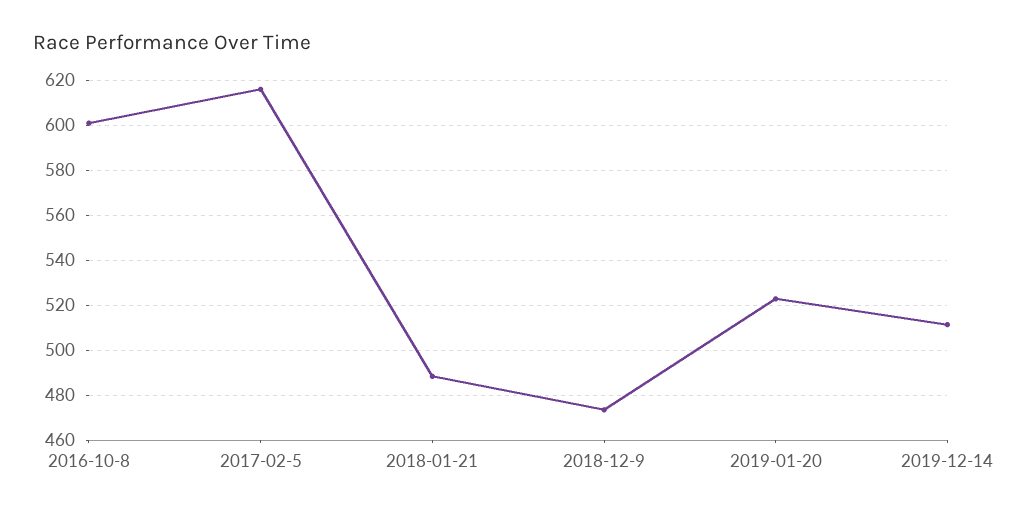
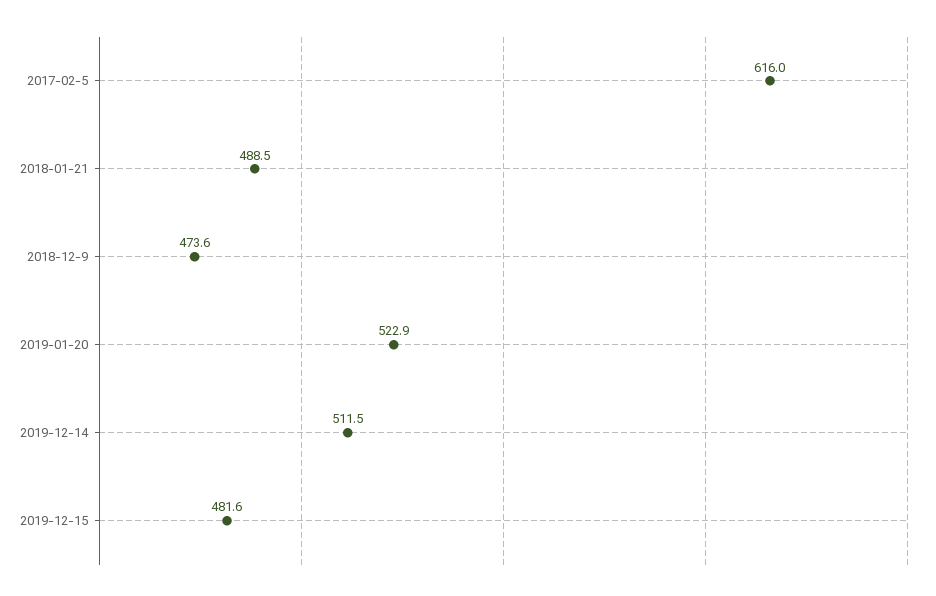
2016-10-8: 600 -> none
2019-12-15: none -> 481.6

